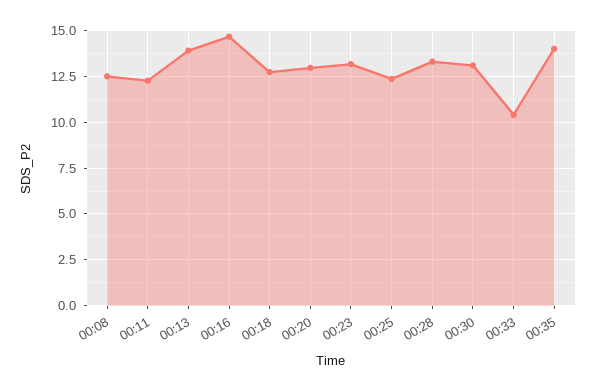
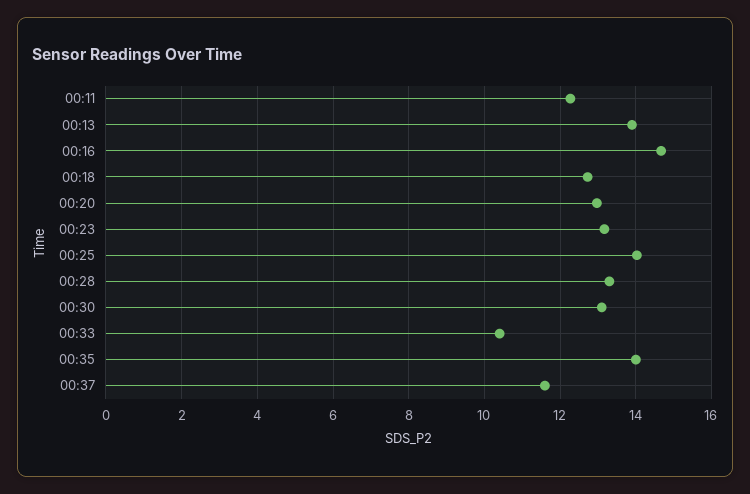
00:08: 12.5 -> none
00:25: 12.5 -> 14
00:37: none -> 11.6

